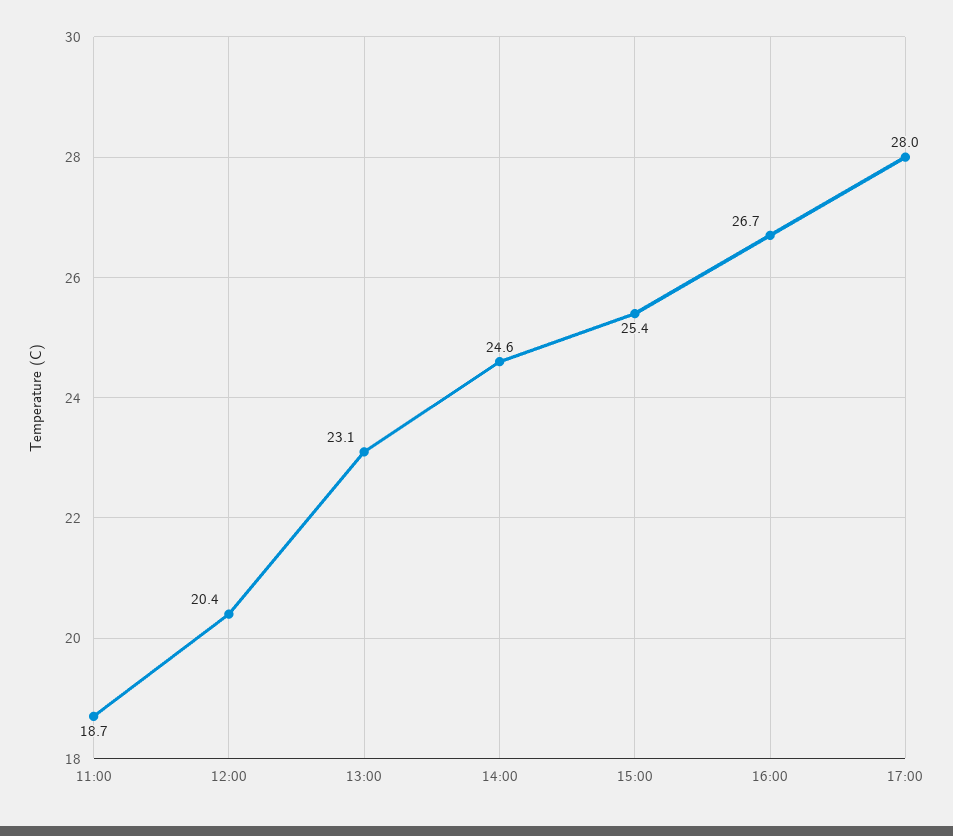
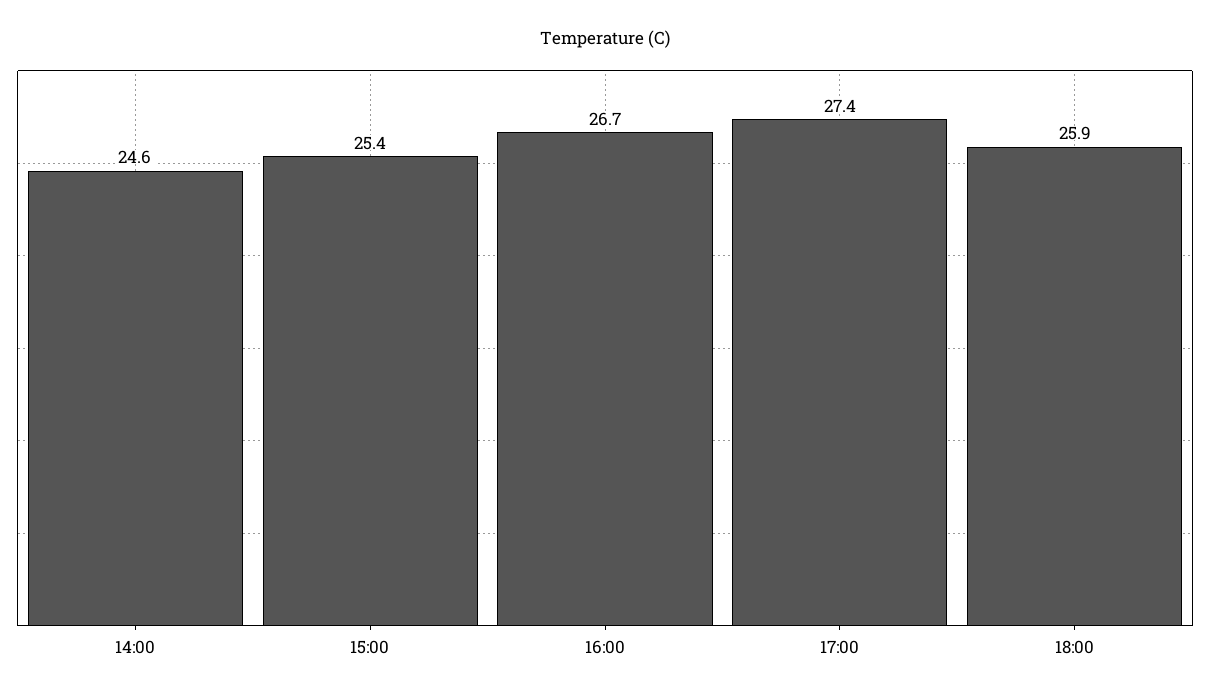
11:00: 18.7 -> none
12:00: 20.4 -> none
13:00: 23.1 -> none
17:00: 28 -> 27.4
18:00: none -> 25.9

